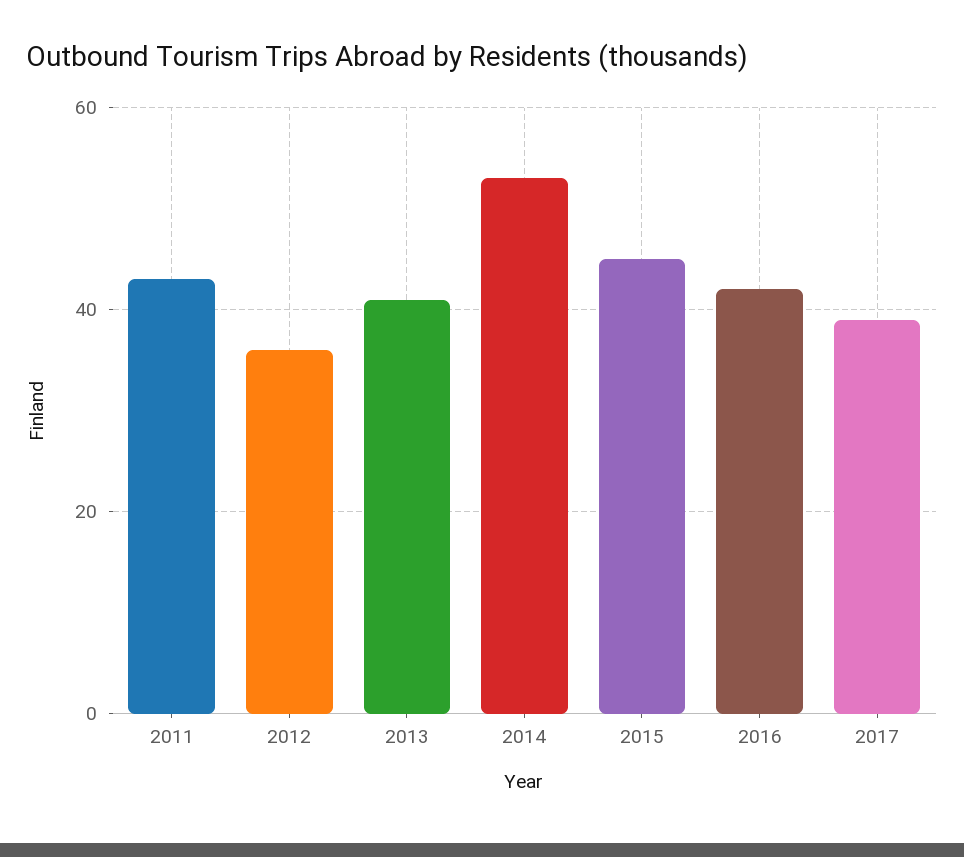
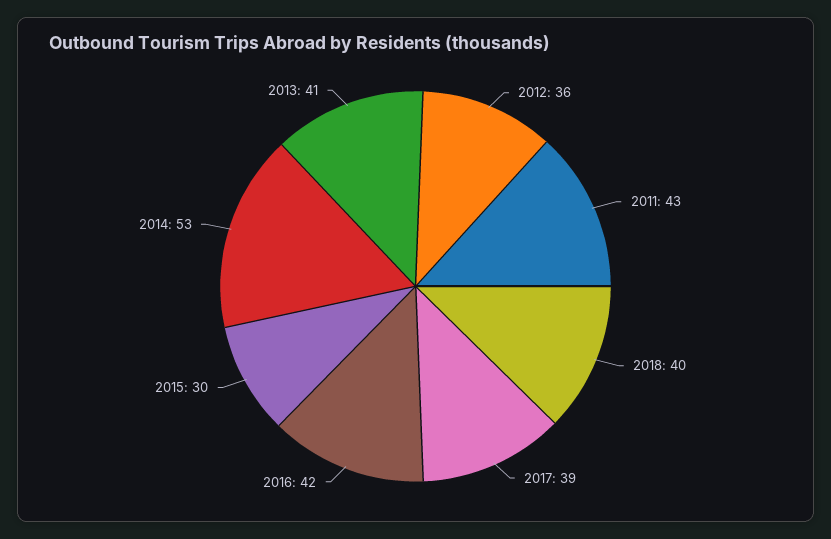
2015: 45 -> 30
2018: none -> 40

